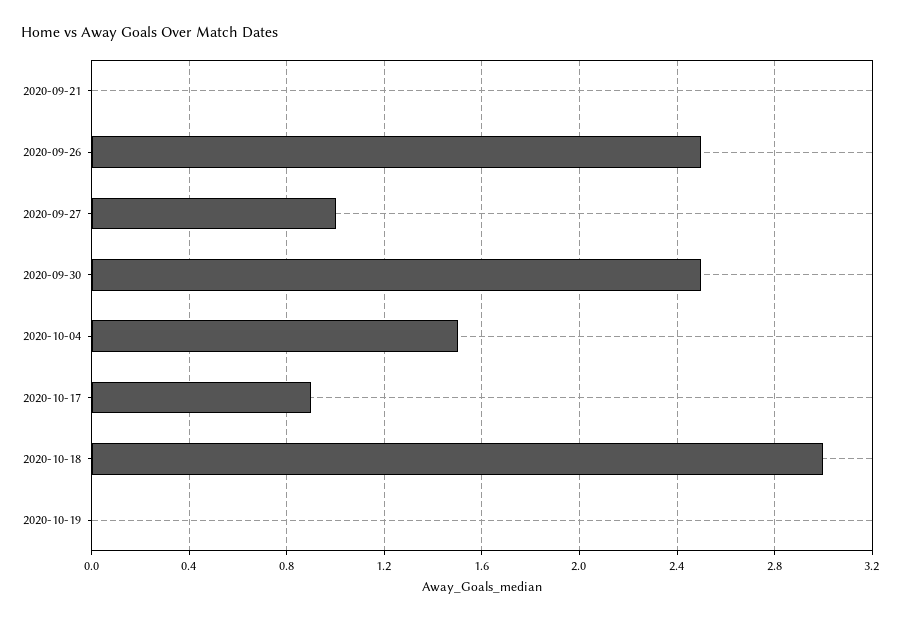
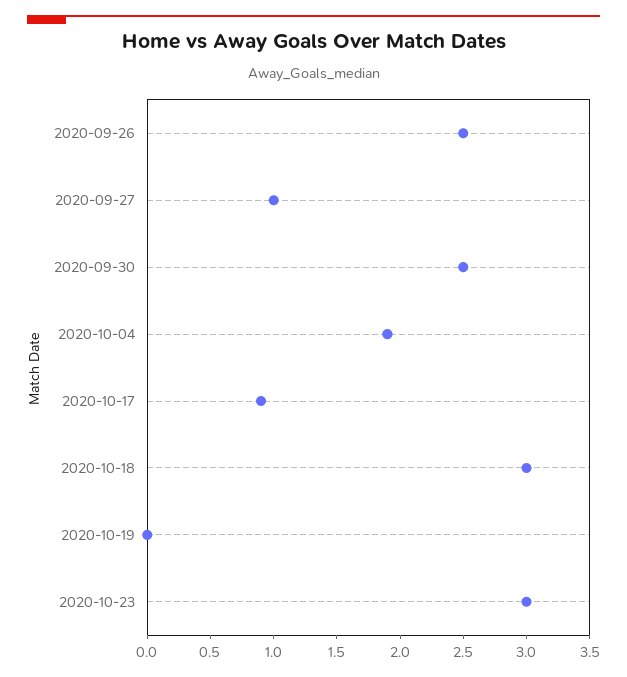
2020-09-21: 0 -> none
2020-10-04: 1.5 -> 1.9
2020-10-23: none -> 3

